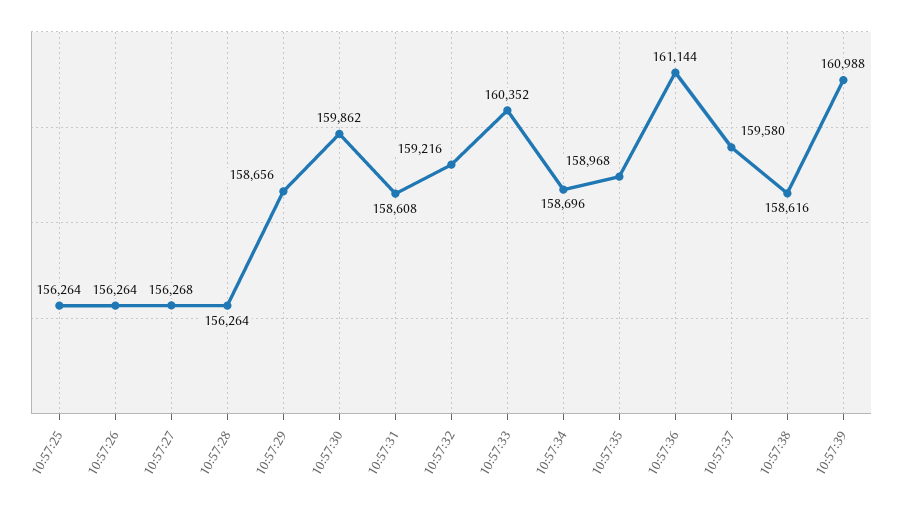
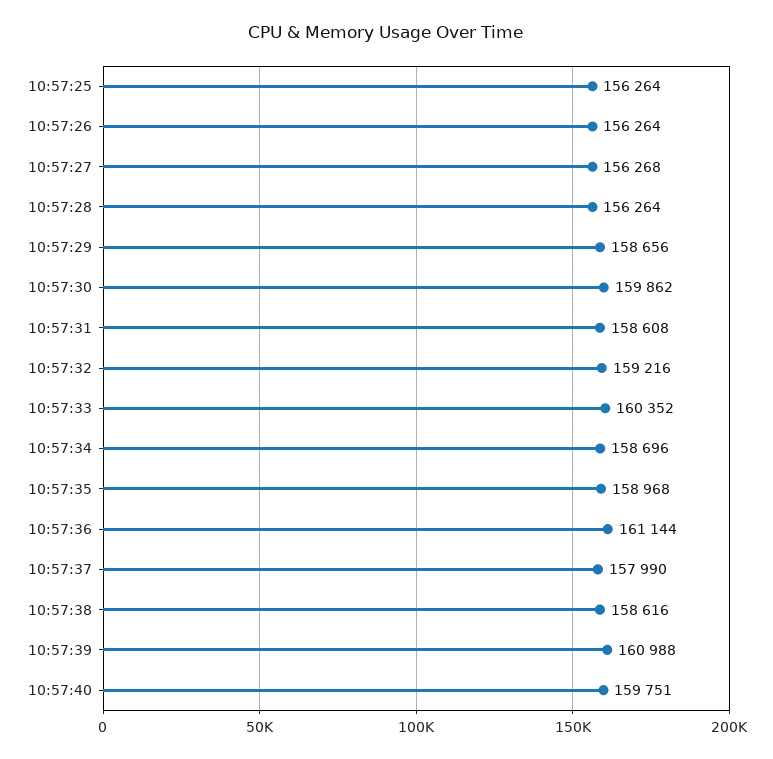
10:57:37: 159580 -> 157990
10:57:40: none -> 159751

